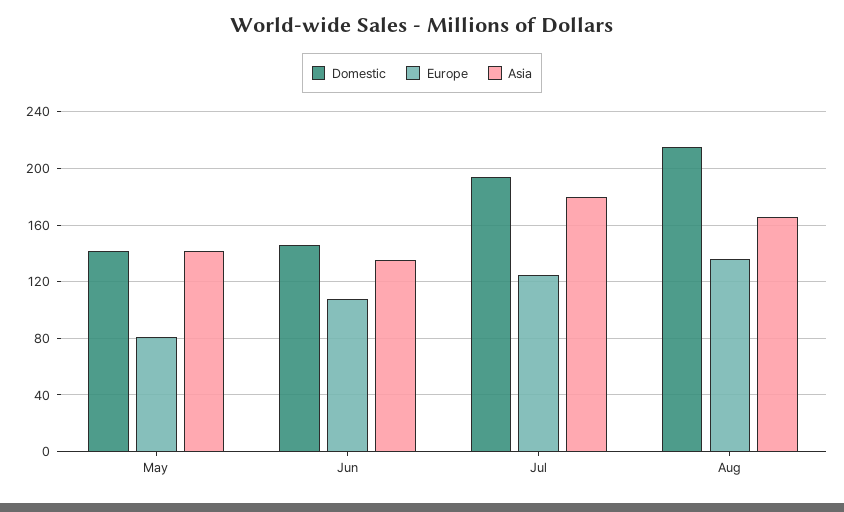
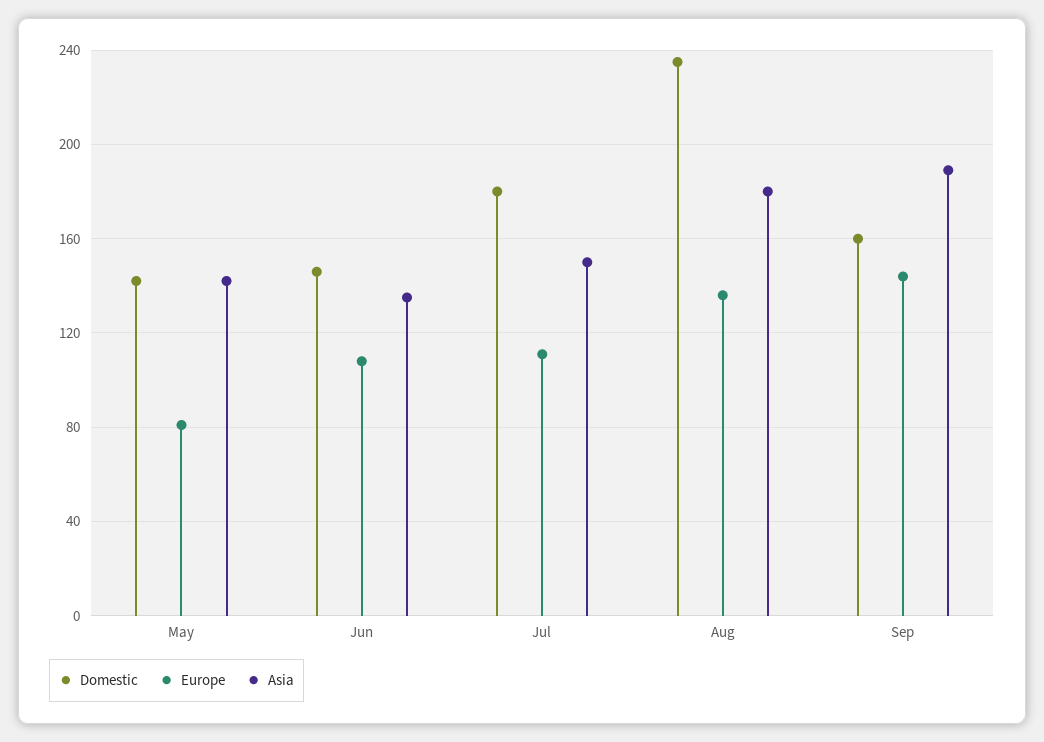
Domestic, Jul: 195 -> 180
Europe, Jul: 125 -> 110
Asia, Jul: 180 -> 150
Domestic, Aug: 215 -> 235
Asia, Aug: 165 -> 180
Domestic, Sep: none -> 160
Europe, Sep: none -> 145
Asia, Sep: none -> 190

